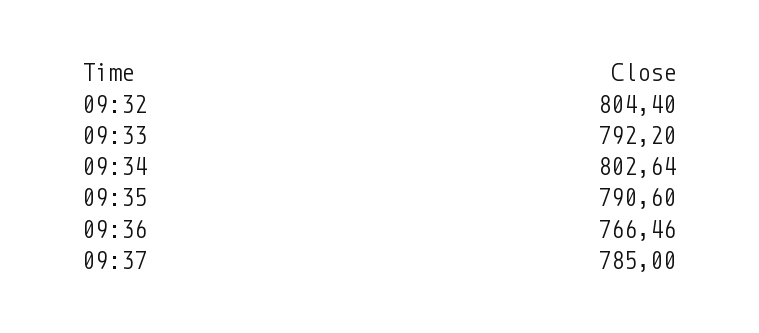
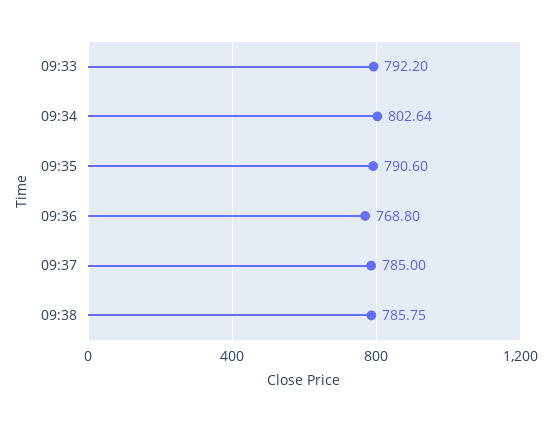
09:32: 804.4 -> none
09:36: 766.46 -> 768.8
09:38: none -> 785.75

